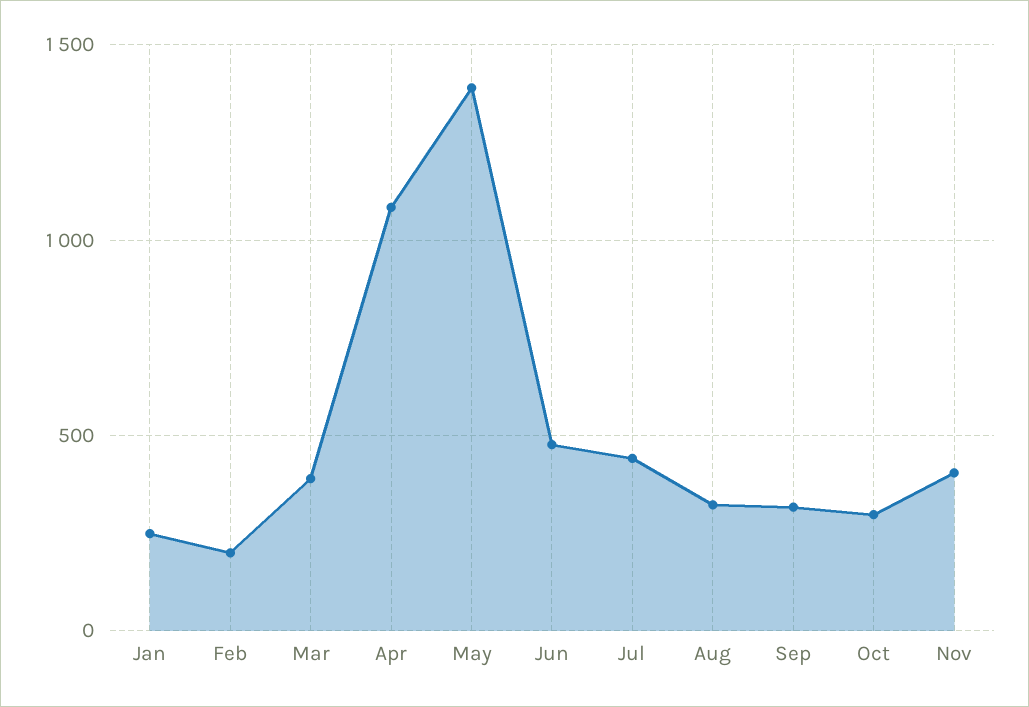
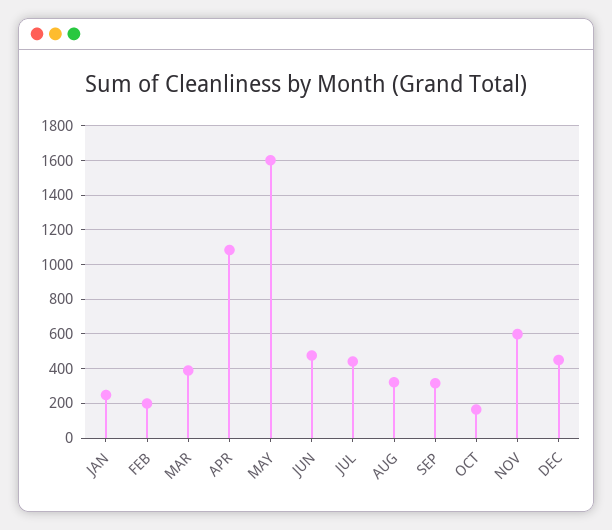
May: 1400 -> 1600
Oct: 300 -> 150
Nov: 400 -> 600
DEC: none -> 450

